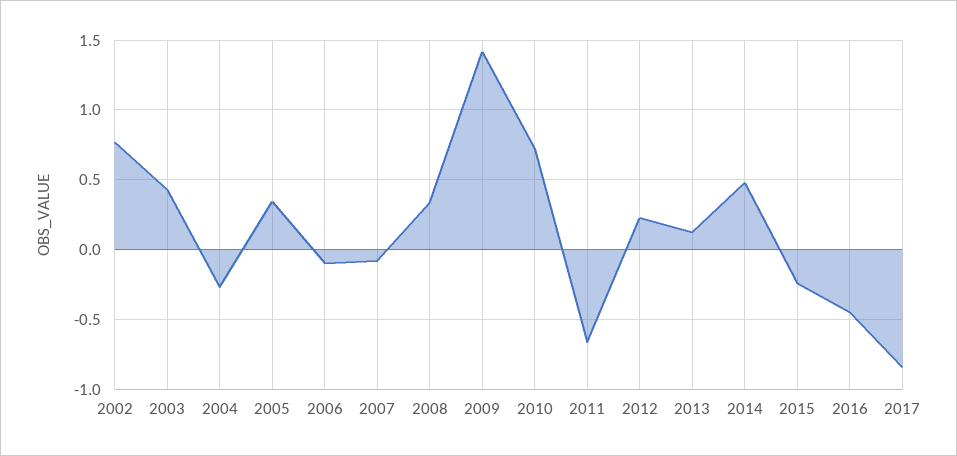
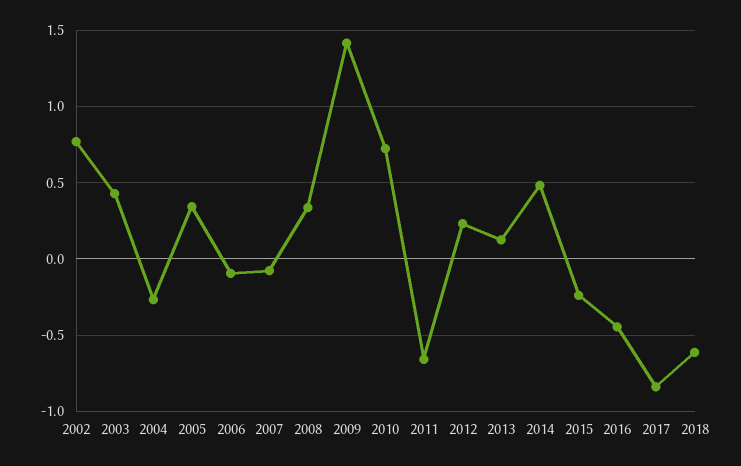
2018: none -> -0.6

